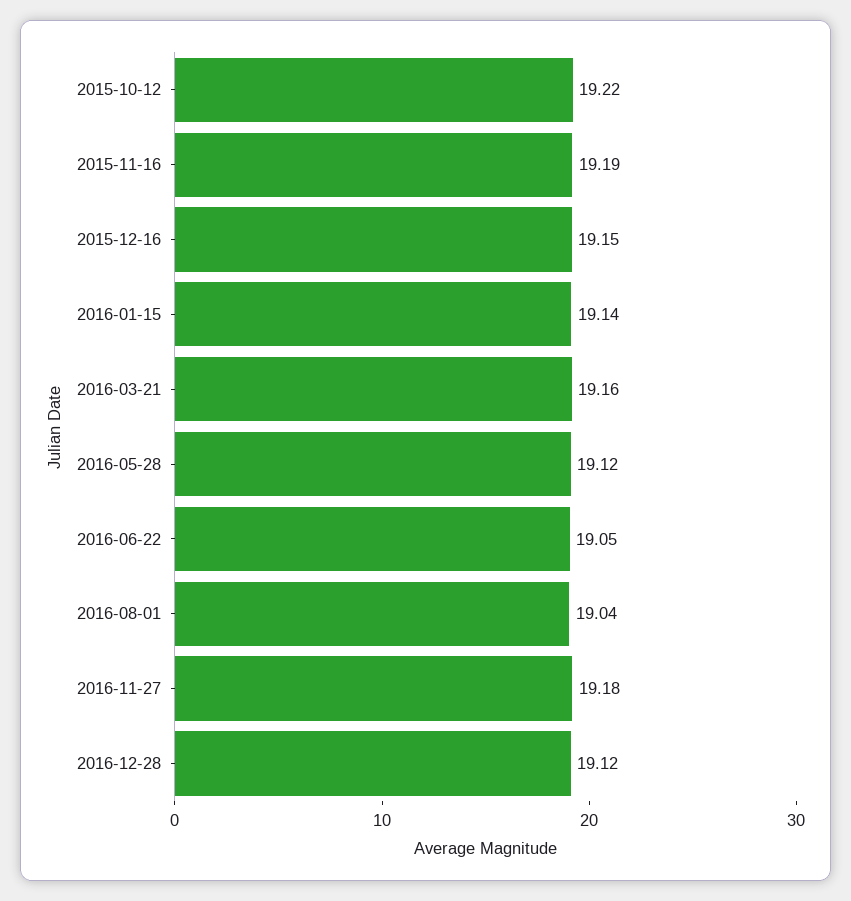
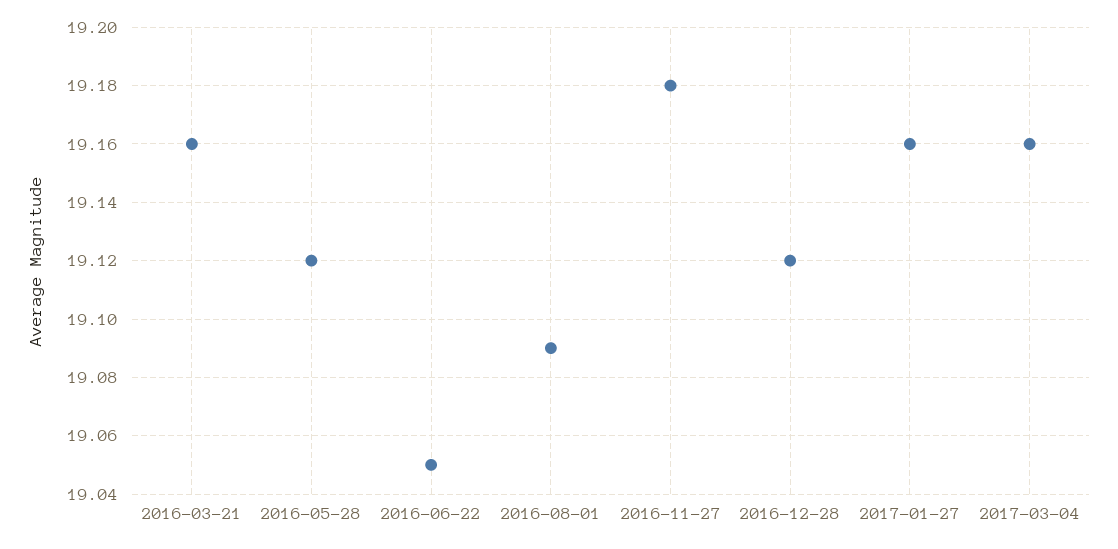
2015-10-12: 19.22 -> none
2015-11-16: 19.19 -> none
2015-12-16: 19.15 -> none
2016-01-15: 19.14 -> none
2016-08-01: 19.04 -> 19.09
2017-01-27: none -> 19.16
2017-03-04: none -> 19.16

